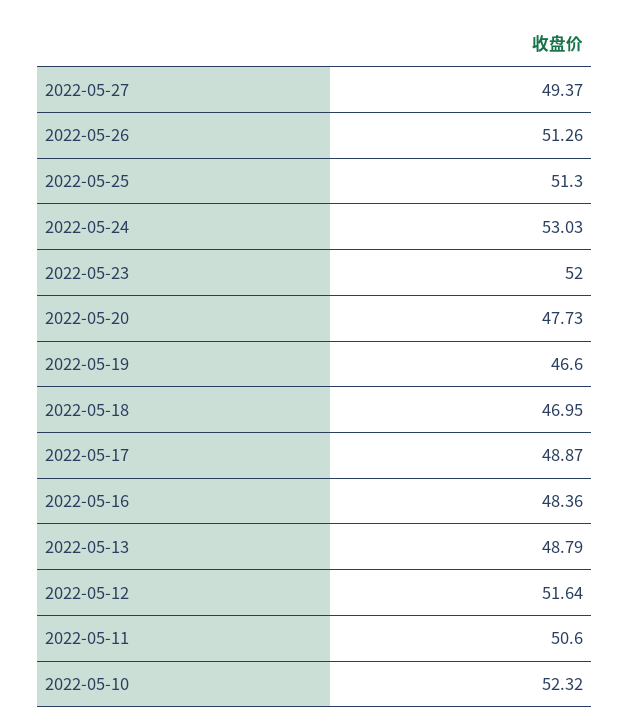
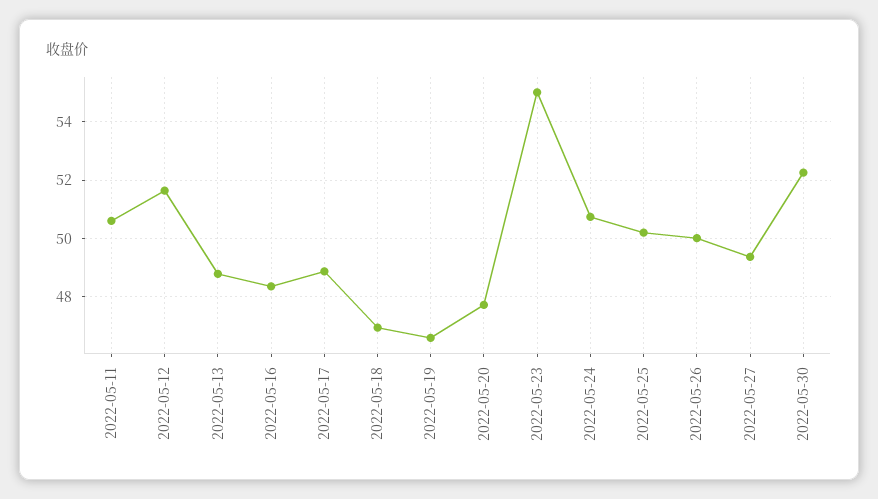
2022-05-26: 51.26 -> 50
2022-05-25: 51.3 -> 50.25
2022-05-24: 53.03 -> 50.75
2022-05-23: 52 -> 55
2022-05-10: 52.32 -> none
2022-05-30: none -> 52.25

